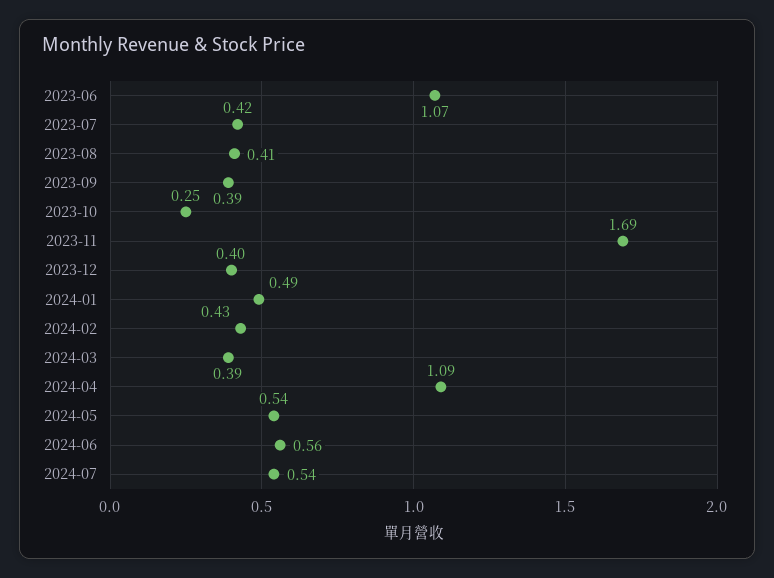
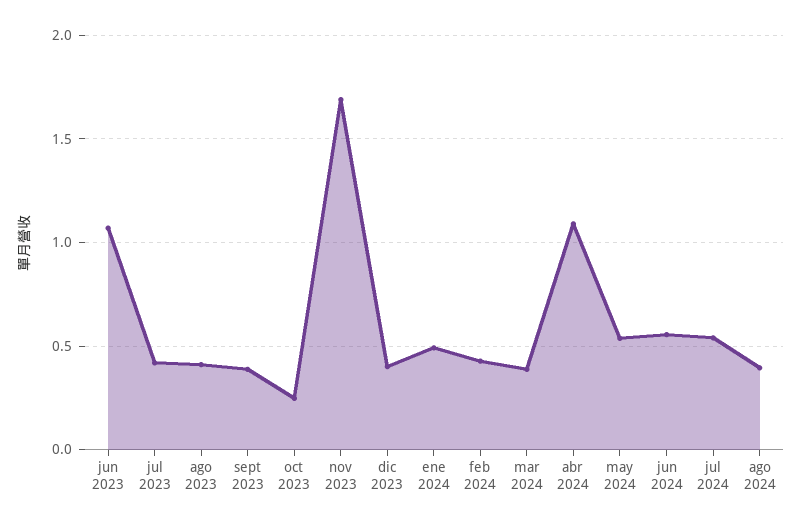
ago 2024: none -> 0.4

